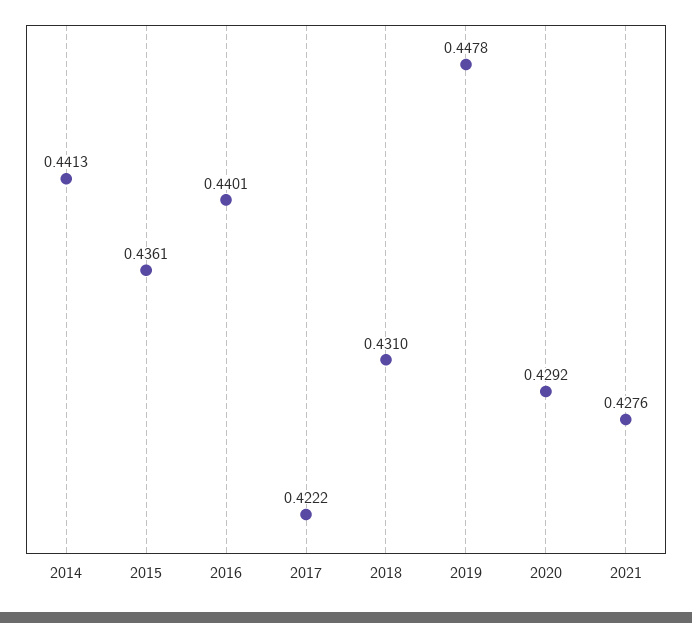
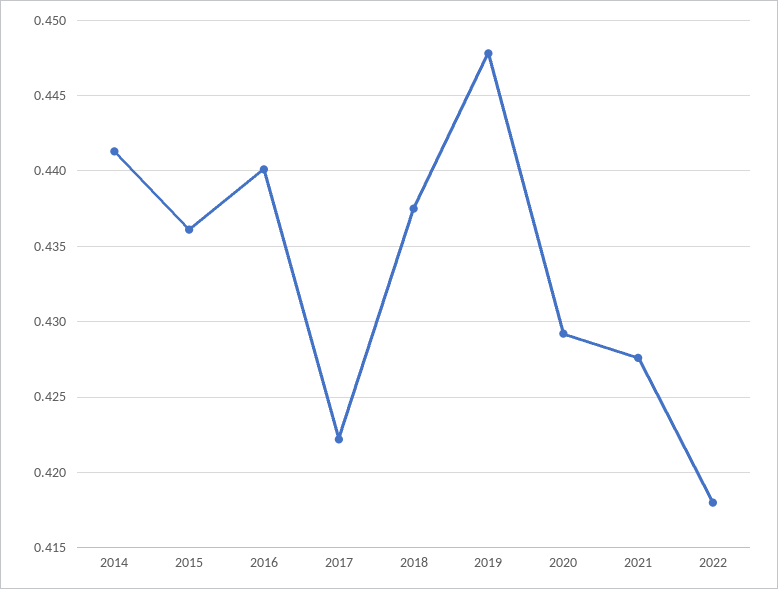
2018: 0.431 -> 0.4375
2022: none -> 0.418

